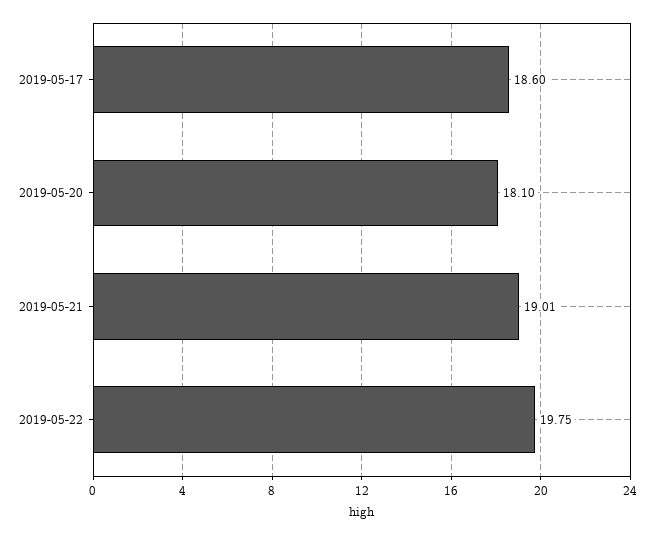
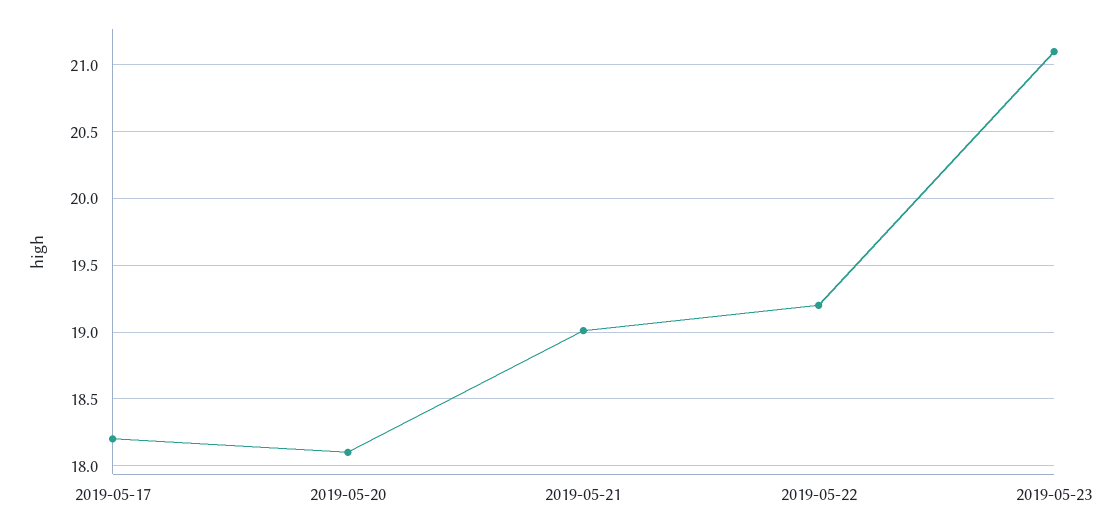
2019-05-17: 18.6 -> 18.2
2019-05-22: 19.75 -> 19.2
2019-05-23: none -> 21.1

